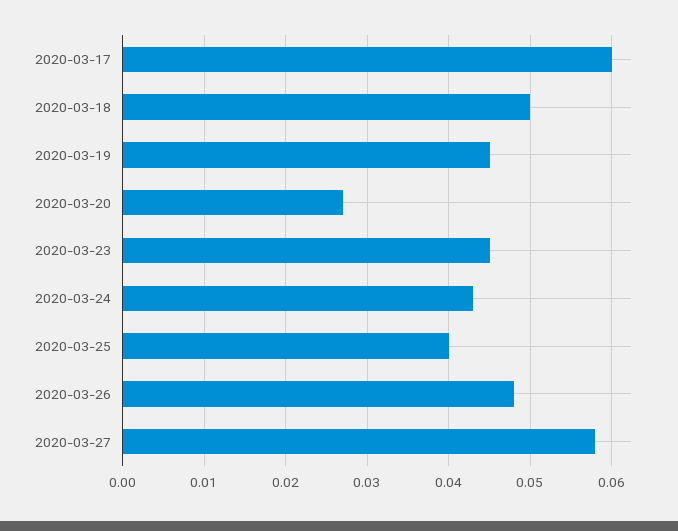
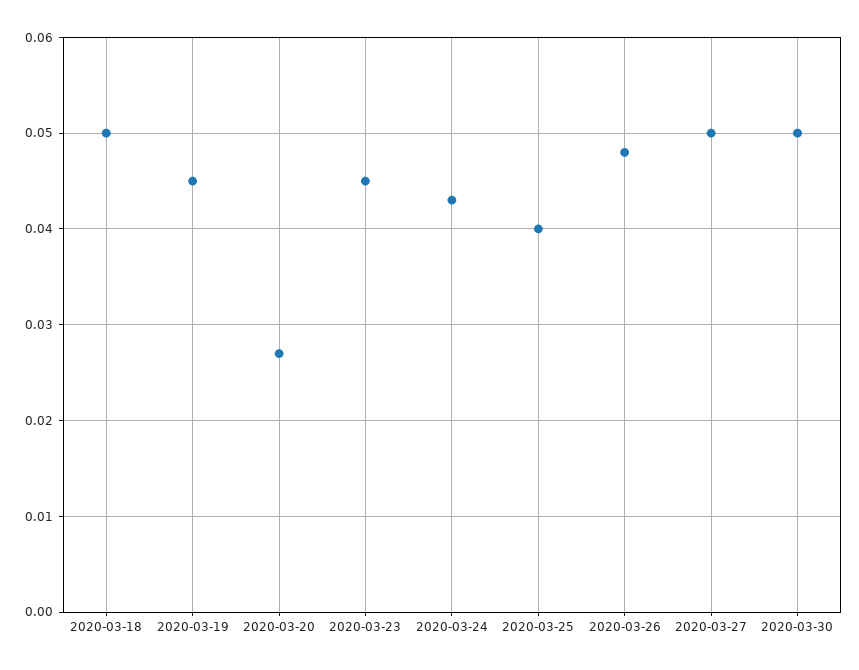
2020-03-17: 0.06 -> none
2020-03-27: 0.058 -> 0.05
2020-03-30: none -> 0.05

